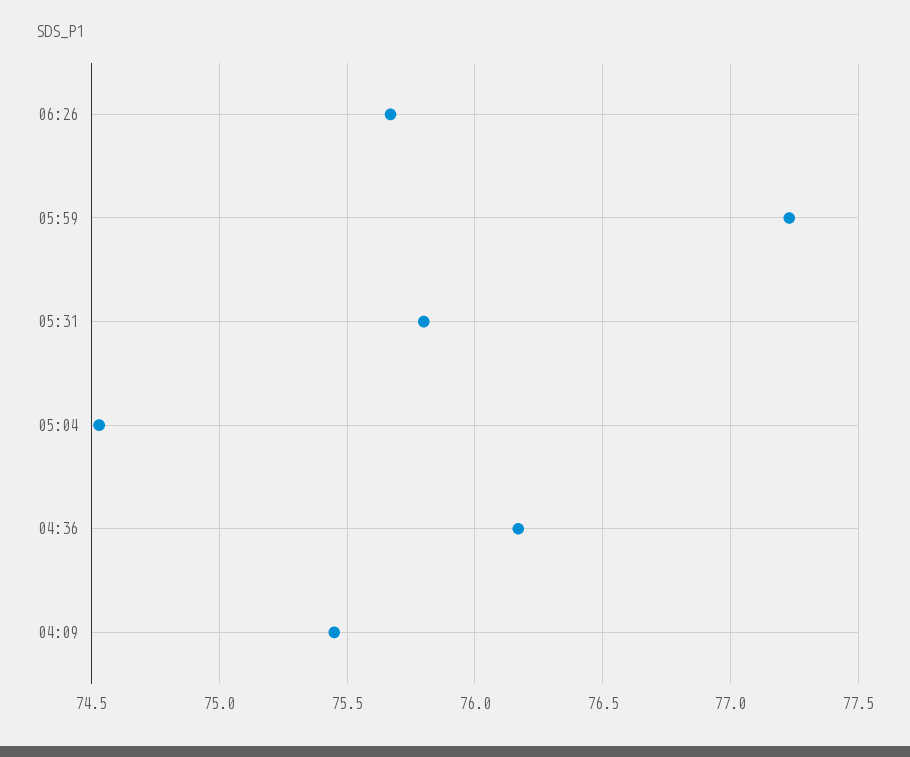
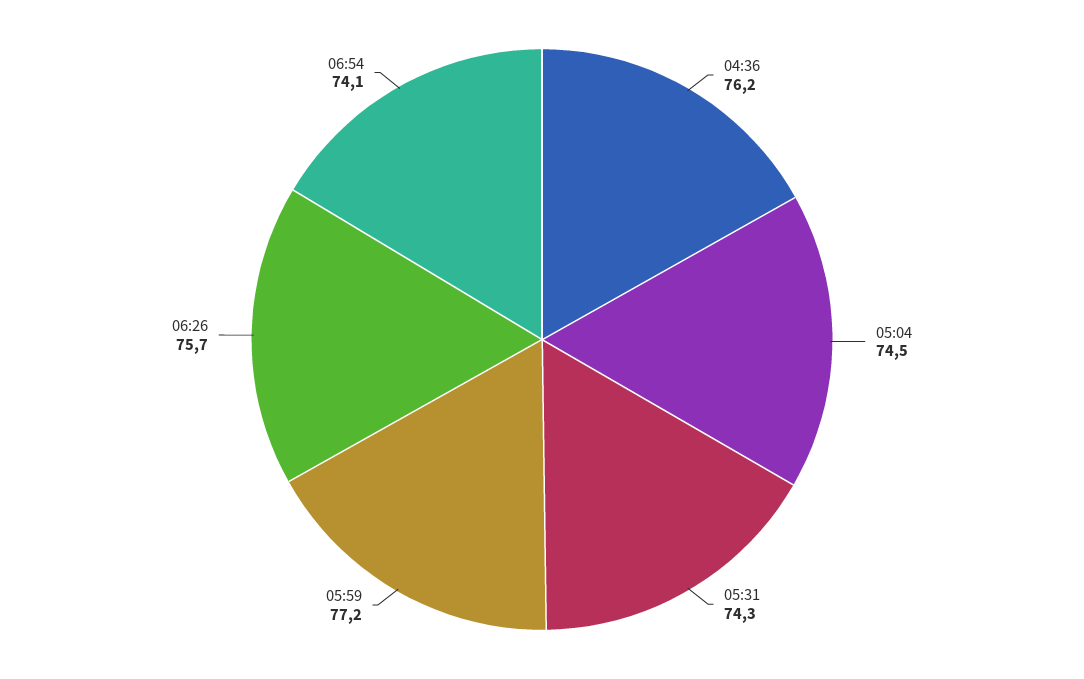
05:31: 75.8 -> 74.3
04:09: 75.45 -> none
06:54: none -> 74.1

